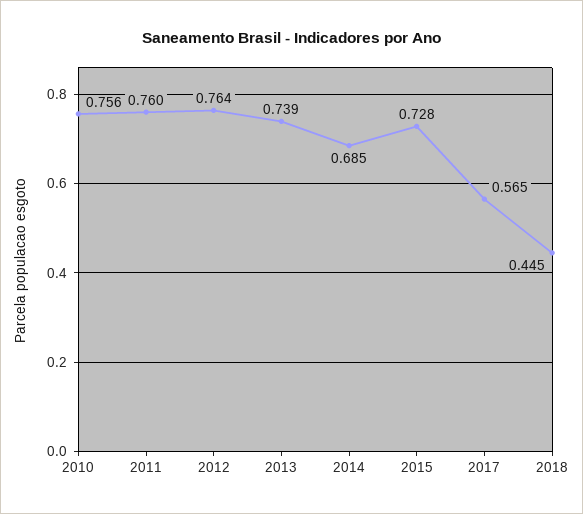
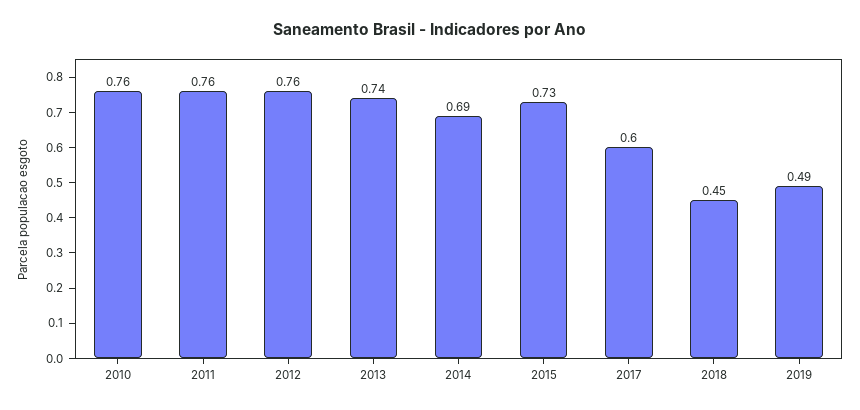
2017: 0.565 -> 0.6
2019: none -> 0.49

